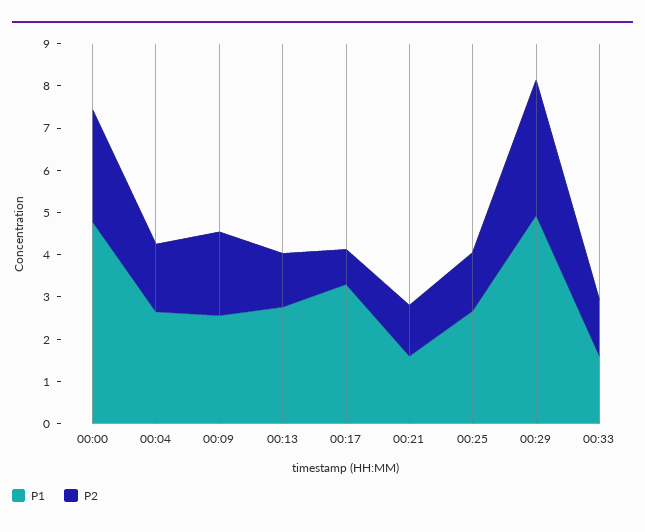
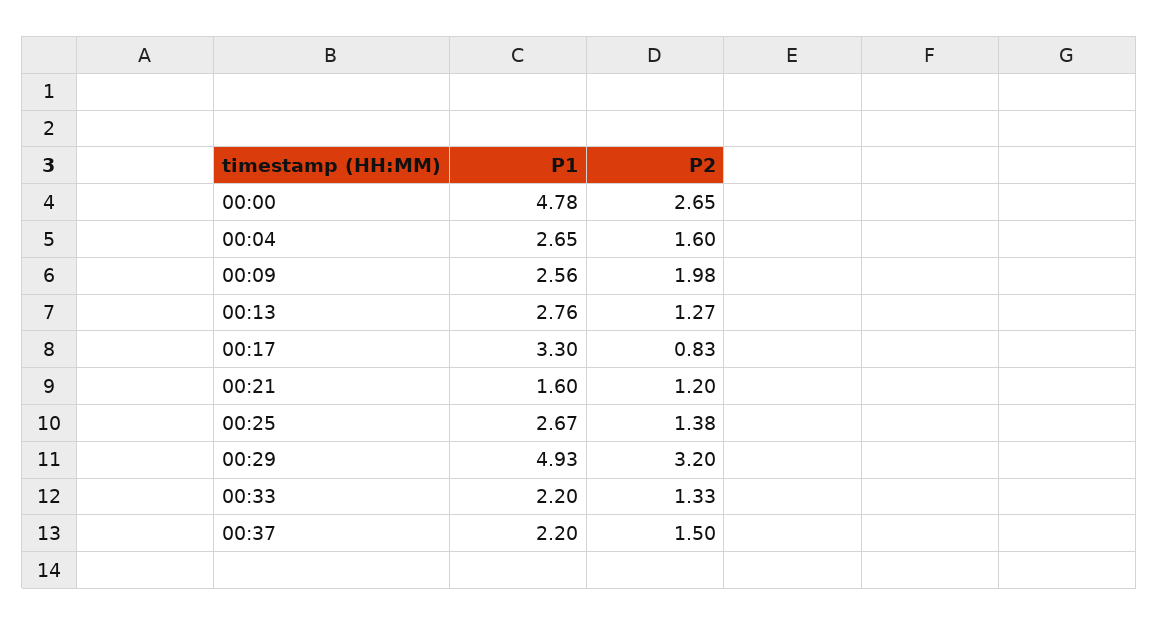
P1, 00:33: 1.6 -> 2.2
P1, 00:37: none -> 2.2
P2, 00:37: none -> 1.5

